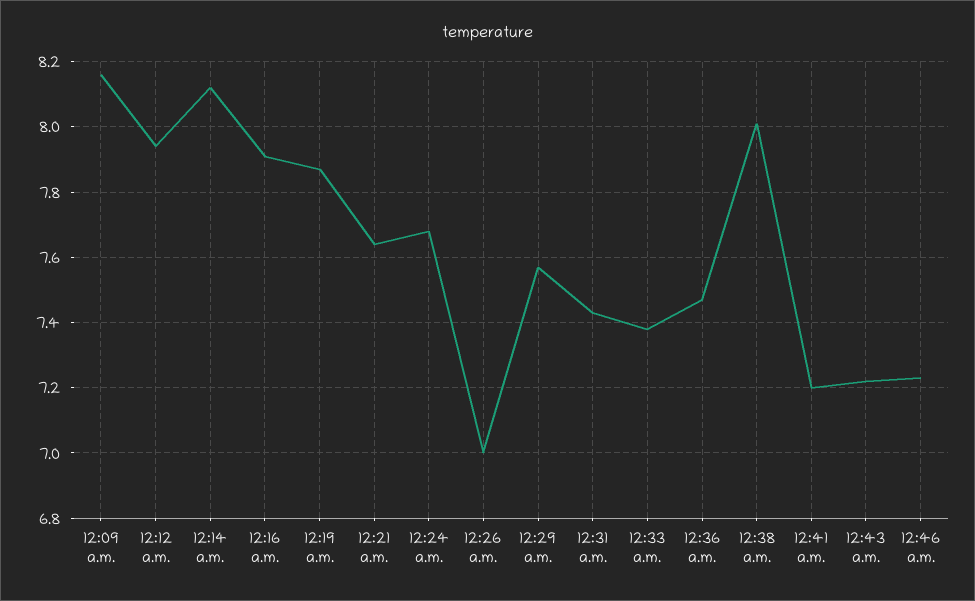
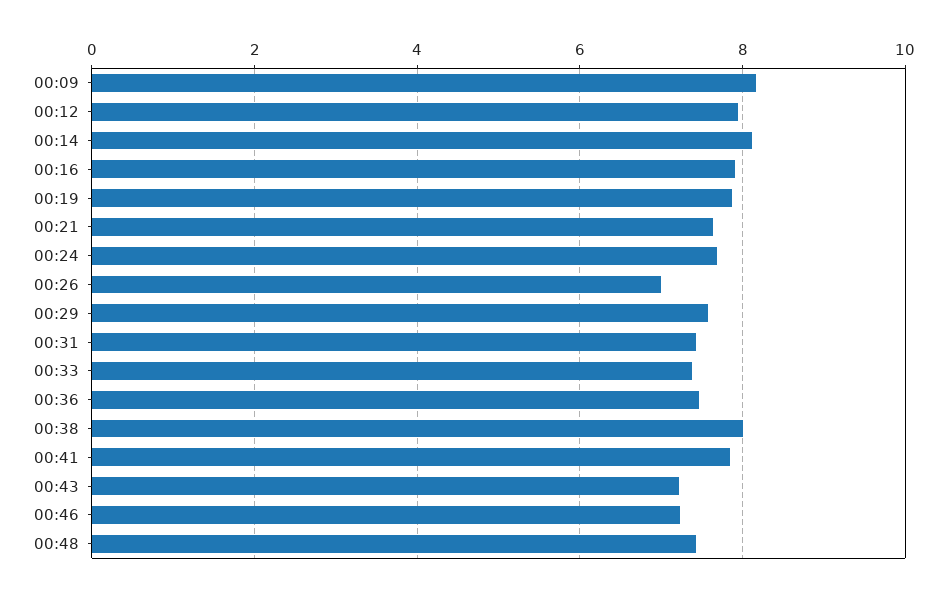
12:41 a.m.: 7.2 -> 7.8
00:48: none -> 7.4

